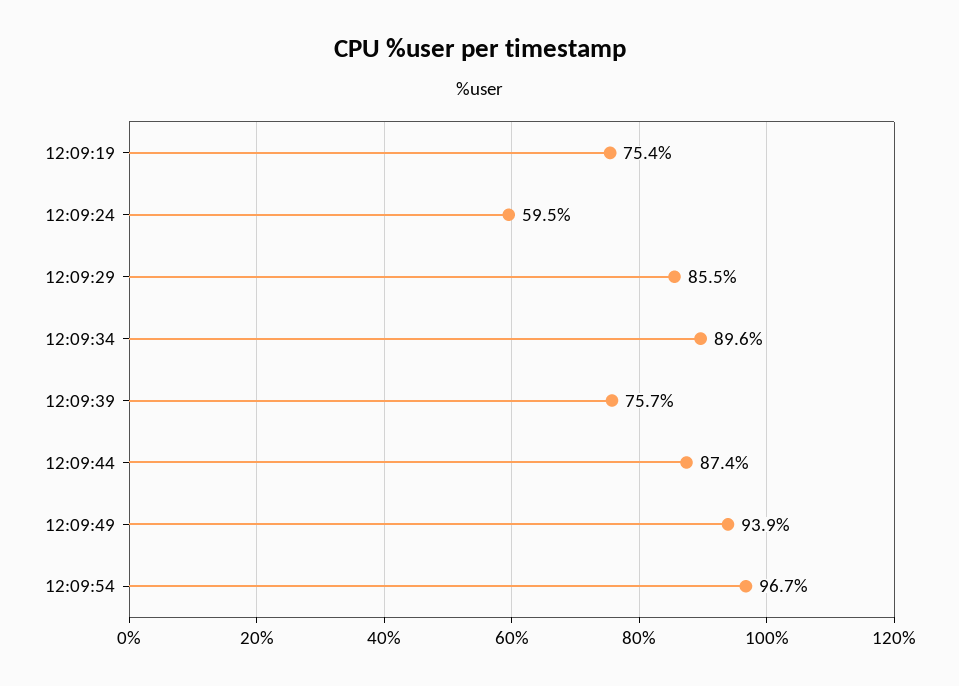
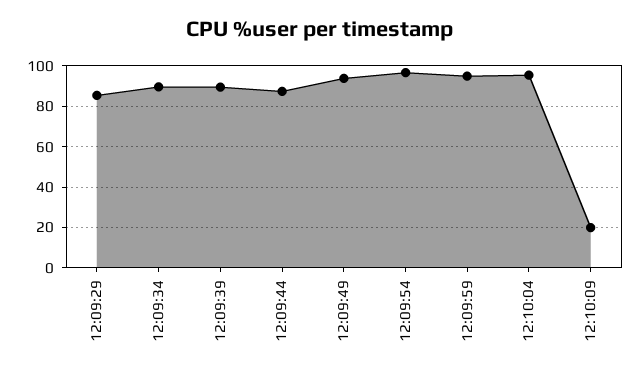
12:09:19: 75.4 -> none
12:09:24: 59.5 -> none
12:09:39: 75.7 -> 90
12:09:59: none -> 95
12:10:04: none -> 95
12:10:09: none -> 20

